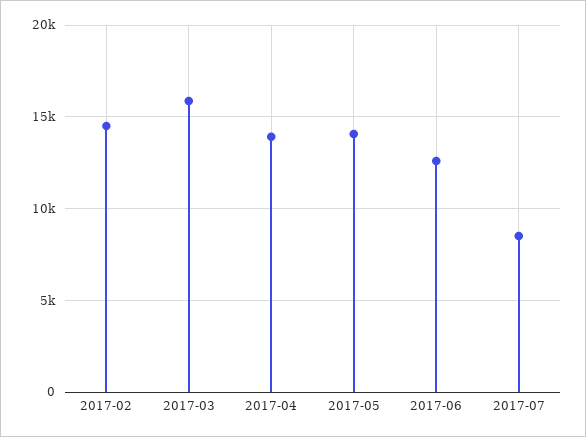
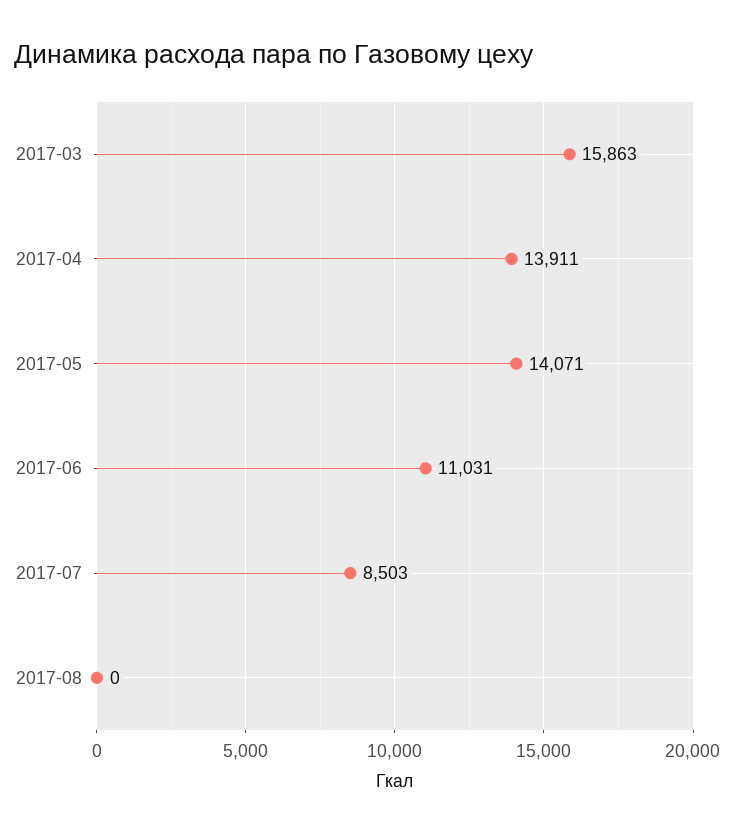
2017-02: 14500 -> none
2017-06: 12500 -> 11031
2017-08: none -> 0

